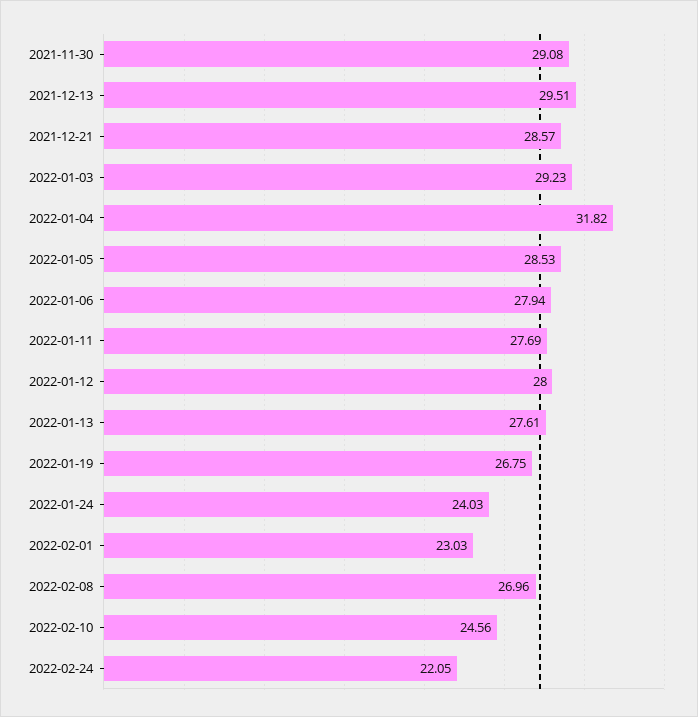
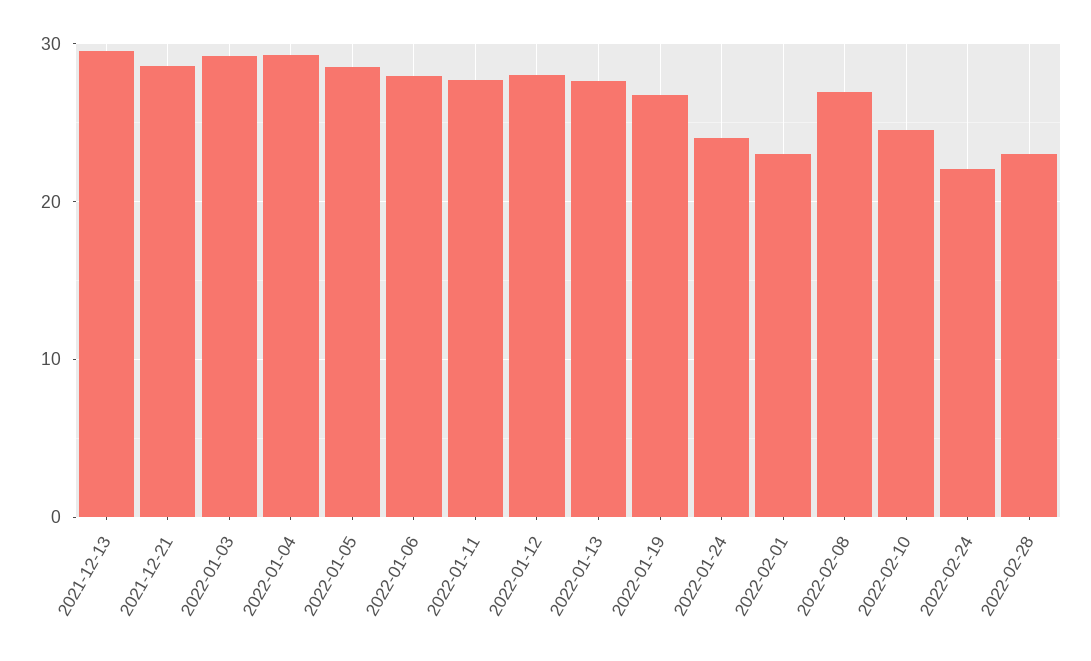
2021-11-30: 29.08 -> none
2022-01-04: 31.82 -> 29
2022-02-28: none -> 23

